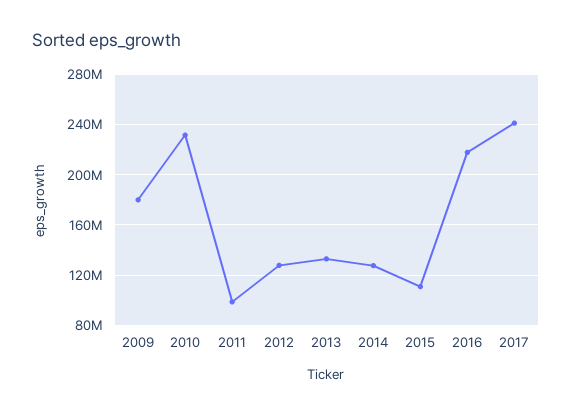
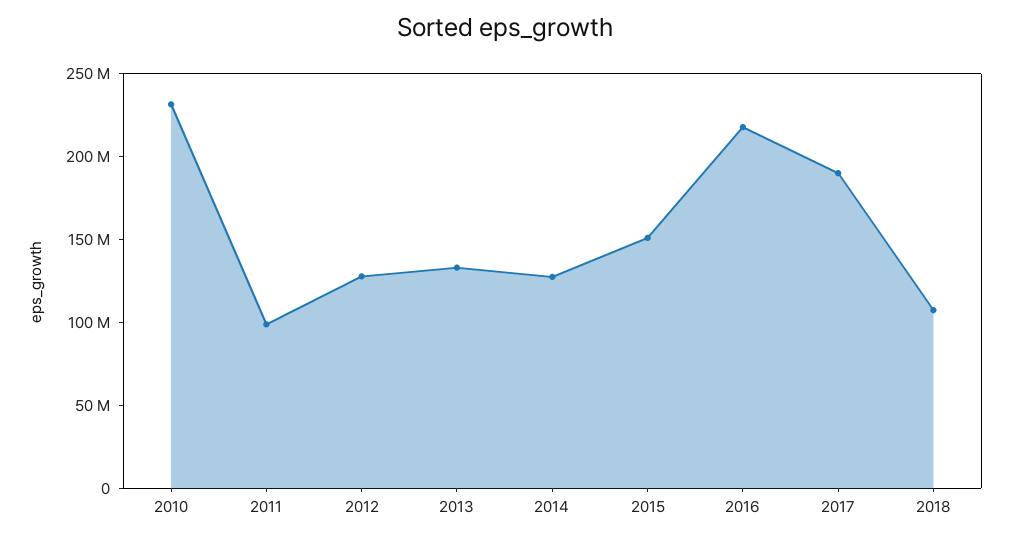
2009: 180000000 -> none
2015: 110000000 -> 150000000
2017: 240000000 -> 190000000
2018: none -> 110000000

